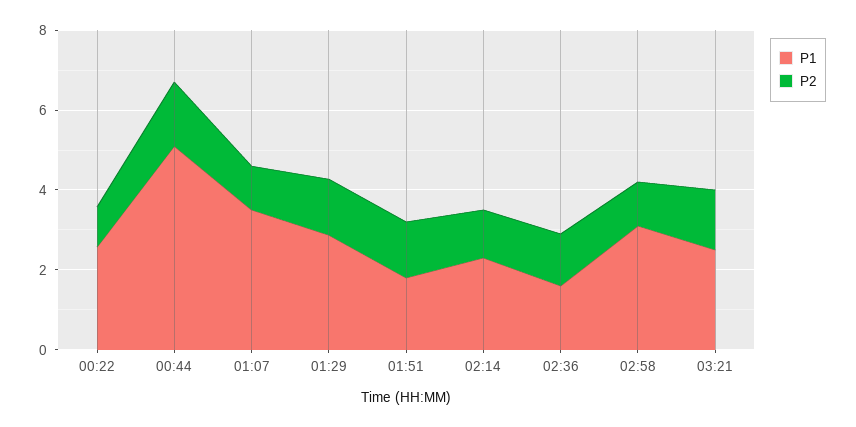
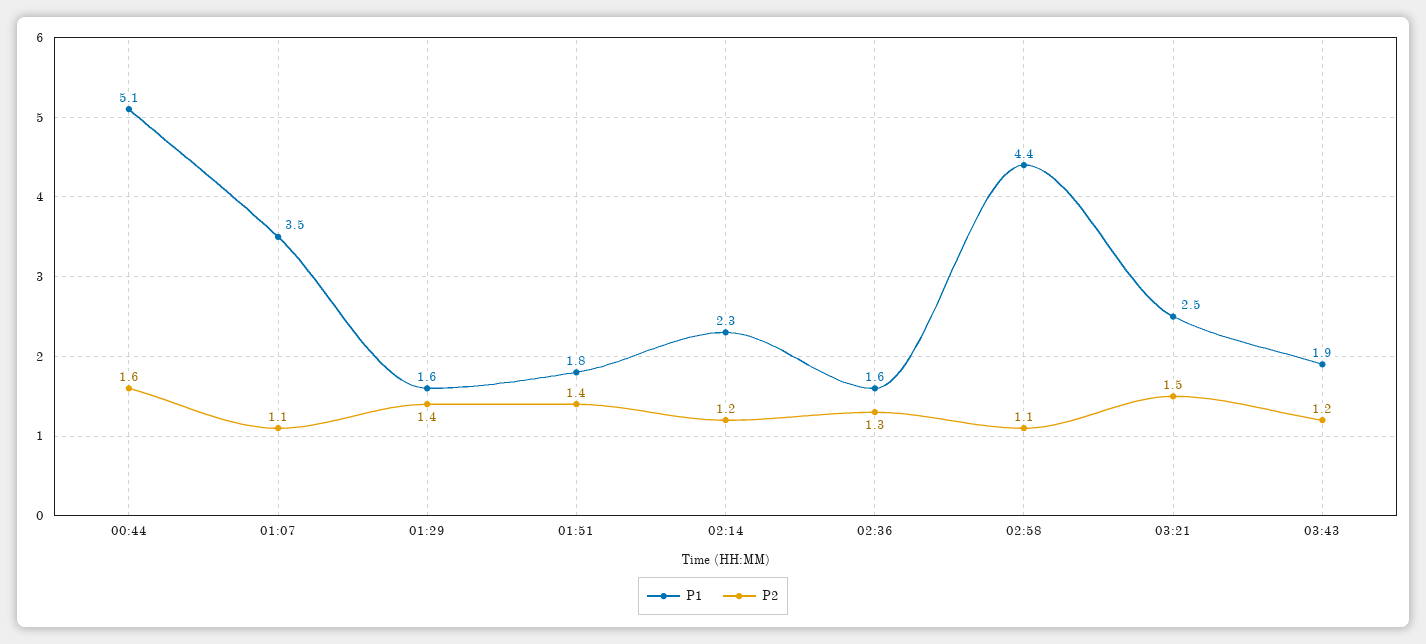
P1, 00:22: 2.5 -> none
P2, 00:22: 1 -> none
P1, 01:29: 3 -> 1.6
P1, 02:58: 3 -> 4.4
P1, 03:43: none -> 1.9
P2, 03:43: none -> 1.2

